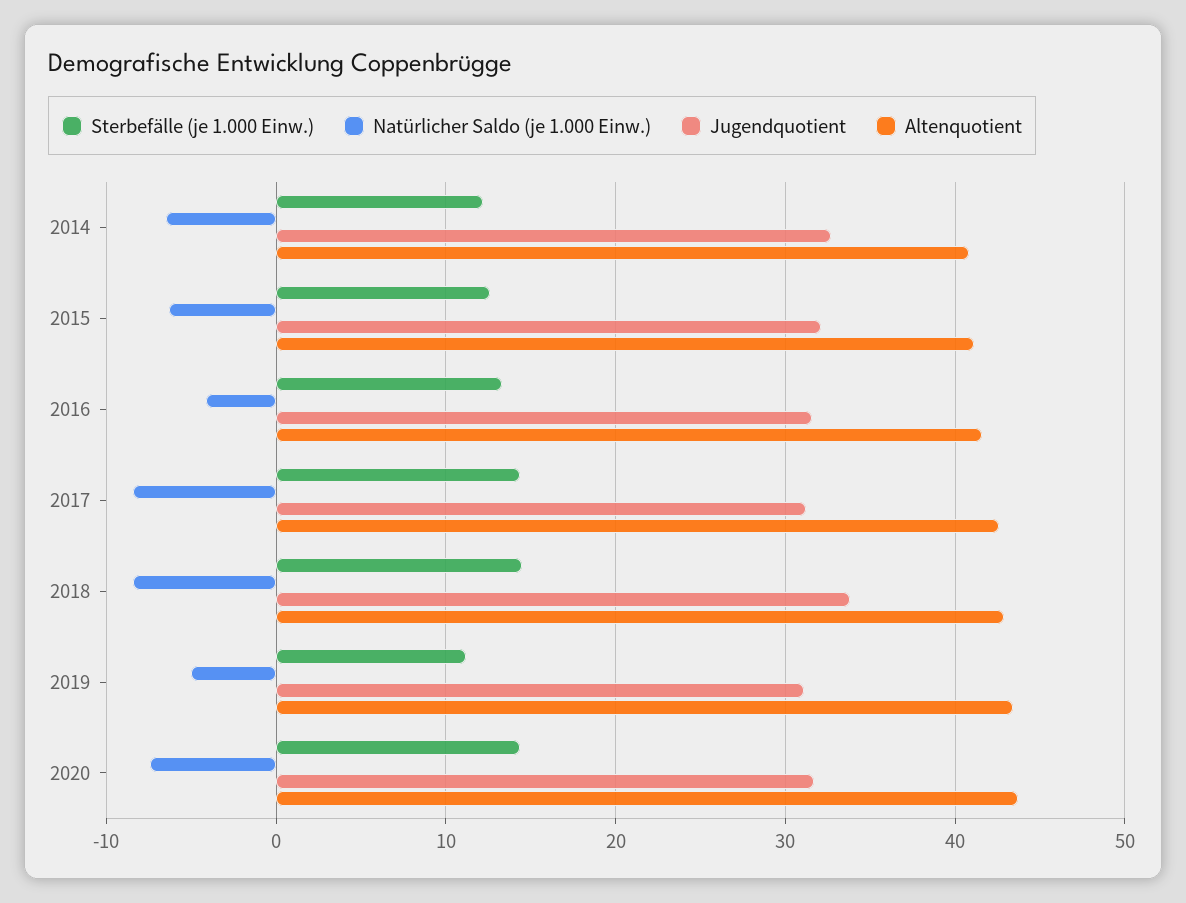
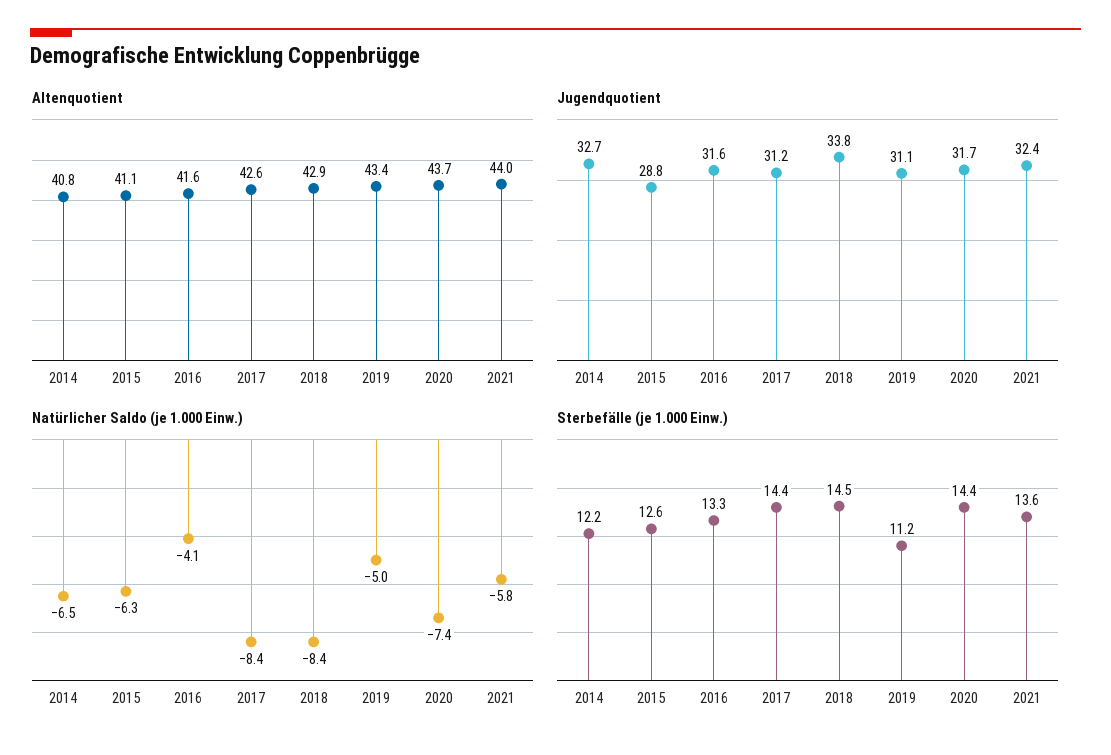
Jugendquotient, 2015: 32 -> 28.8
Altenquotient, 2021: none -> 44
Jugendquotient, 2021: none -> 32.4
Natürlicher Saldo (je 1.000 Einw.), 2021: none -> -5.8
Sterbefälle (je 1.000 Einw.), 2021: none -> 13.6

